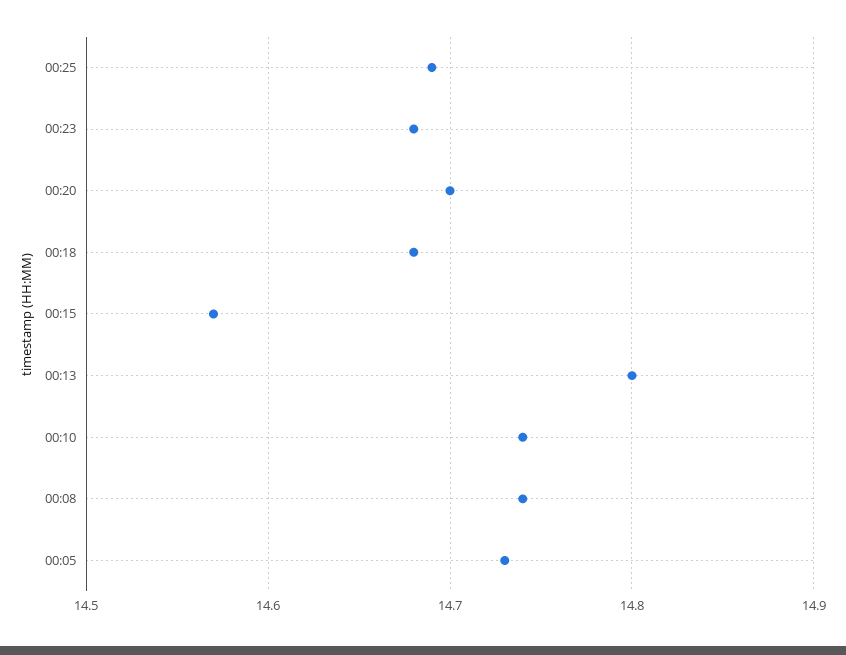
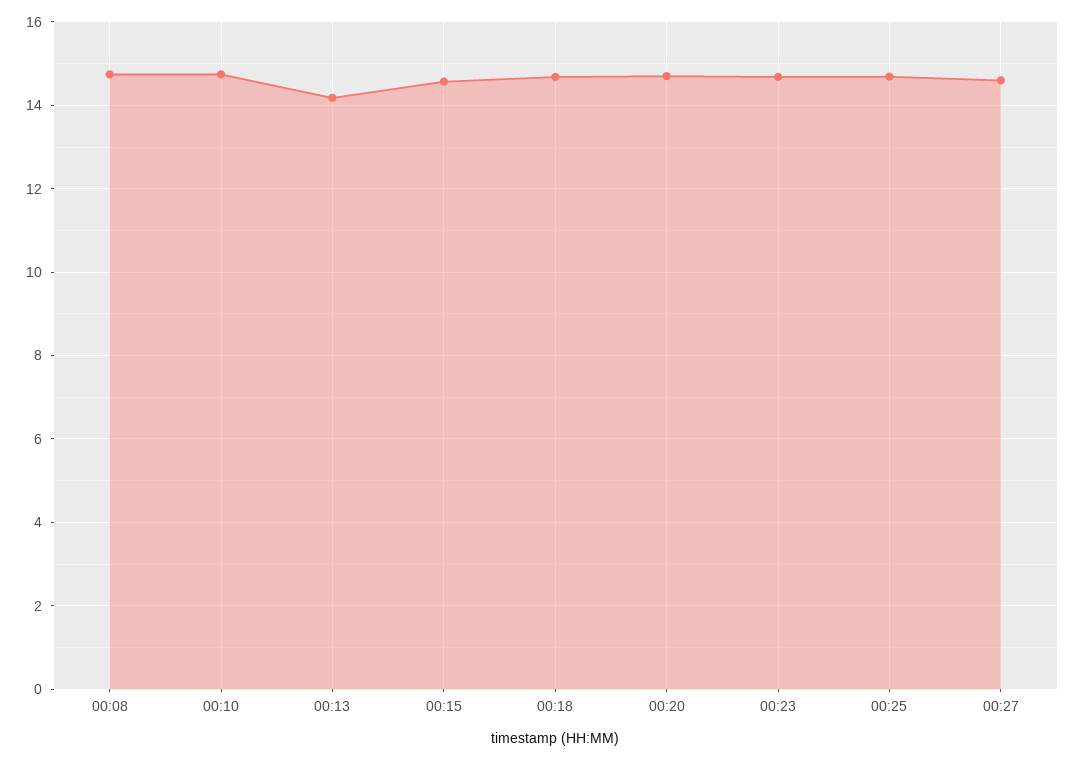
00:13: 14.8 -> 14.2
00:05: 14.73 -> none
00:27: none -> 14.6

